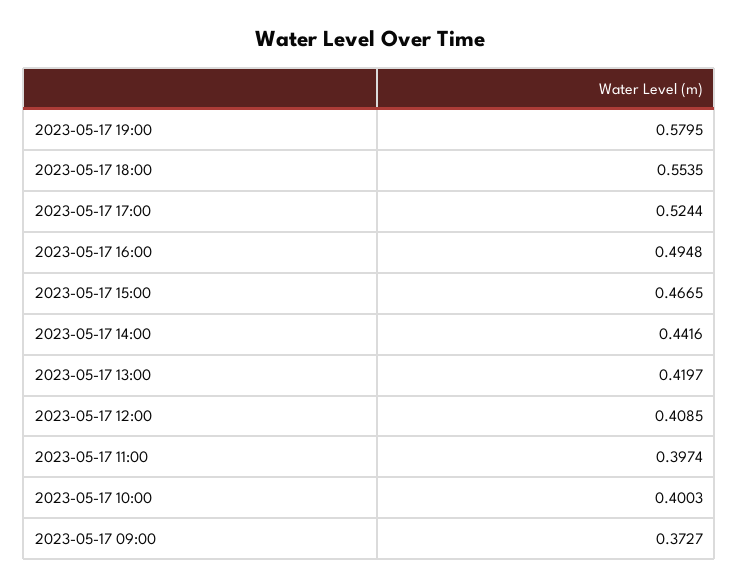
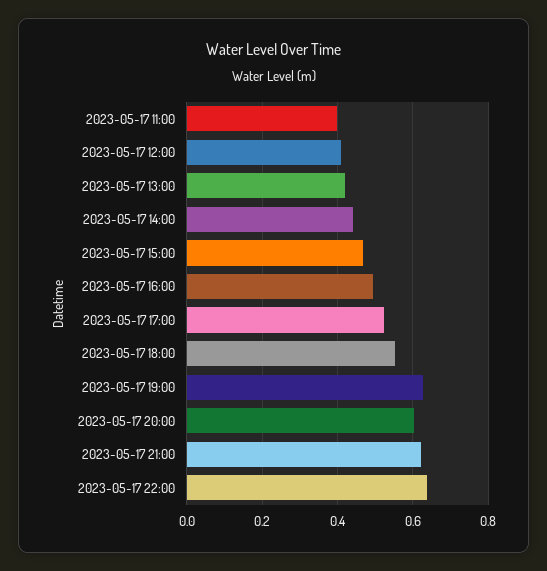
2023-05-17 19:00: 0.5795 -> 0.62
2023-05-17 10:00: 0.4003 -> none
2023-05-17 09:00: 0.3727 -> none
2023-05-17 20:00: none -> 0.6
2023-05-17 21:00: none -> 0.62
2023-05-17 22:00: none -> 0.64

